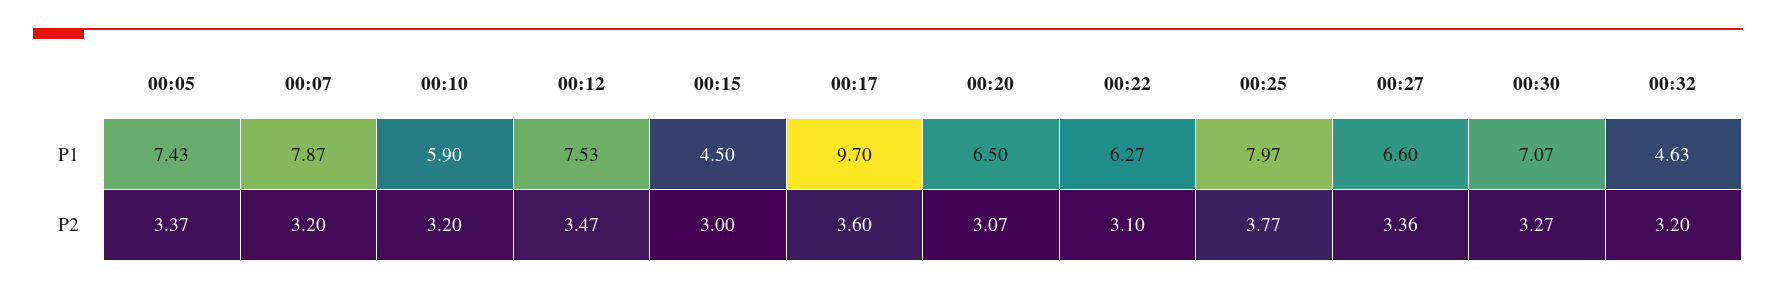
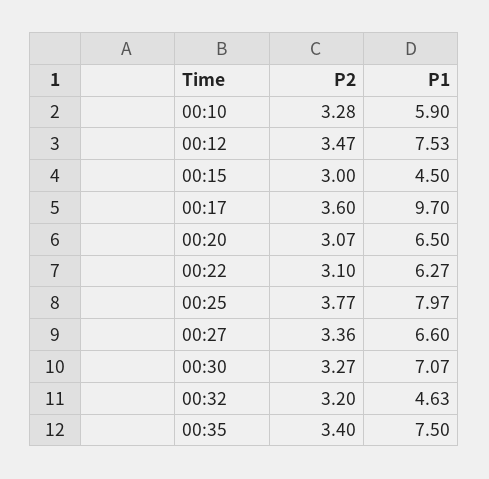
00:05, P1: 7.43 -> none
00:07, P1: 7.87 -> none
00:05, P2: 3.37 -> none
00:07, P2: 3.2 -> none
00:10, P2: 3.2 -> 3.28
00:35, P2: none -> 3.4
00:35, P1: none -> 7.5

